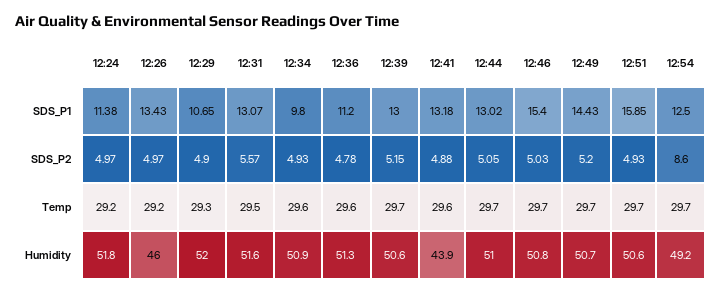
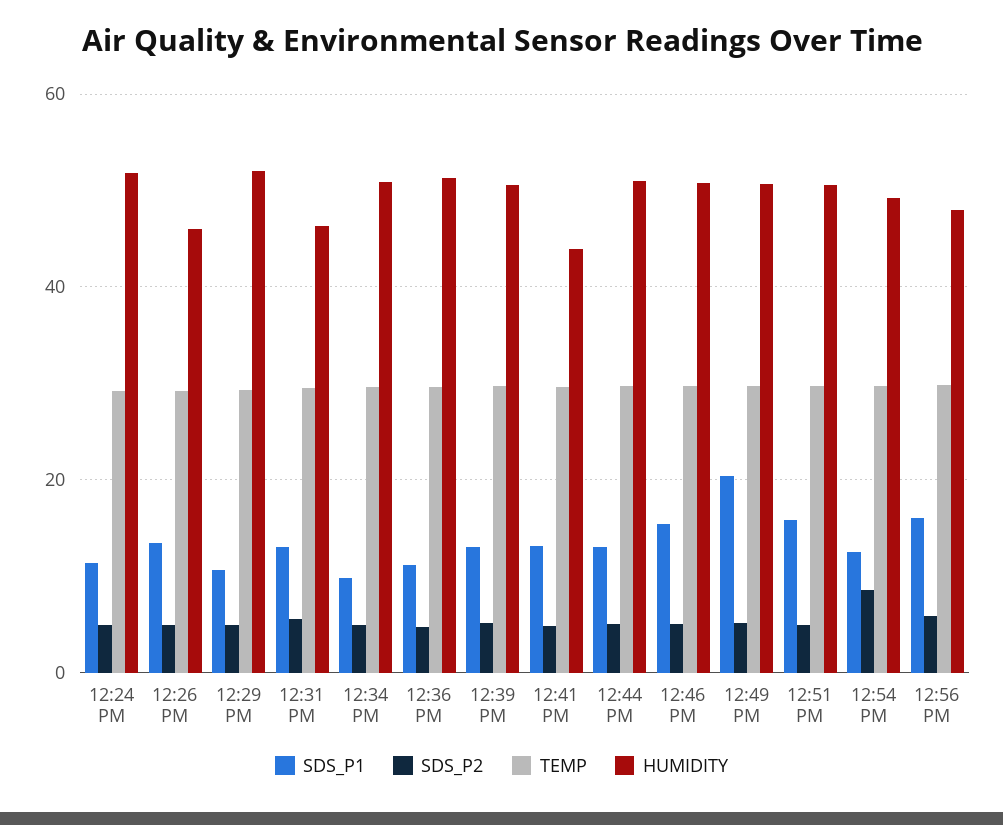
SDS_P1, 12:49: 14.43 -> 20
Humidity, 12:31: 51.6 -> 46
SDS_P1, 12:56 PM: none -> 16
SDS_P2, 12:56 PM: none -> 6
Temp, 12:56 PM: none -> 30
Humidity, 12:56 PM: none -> 48

